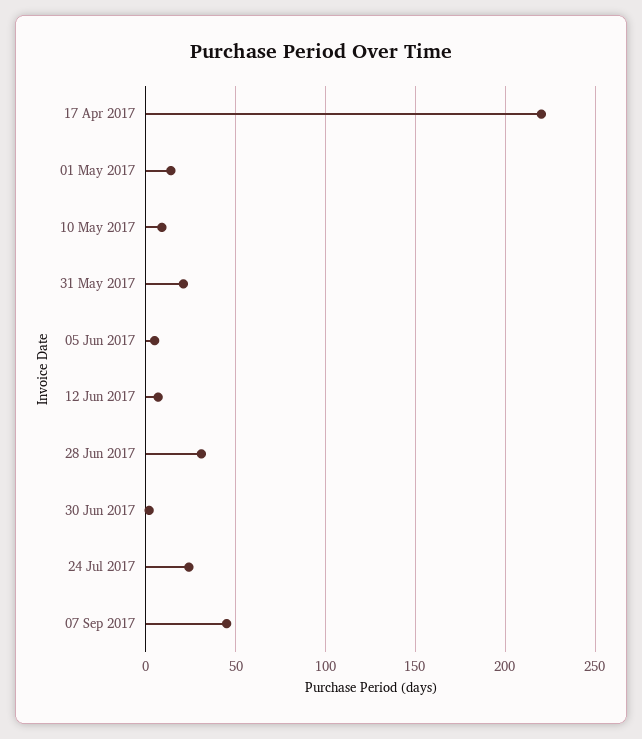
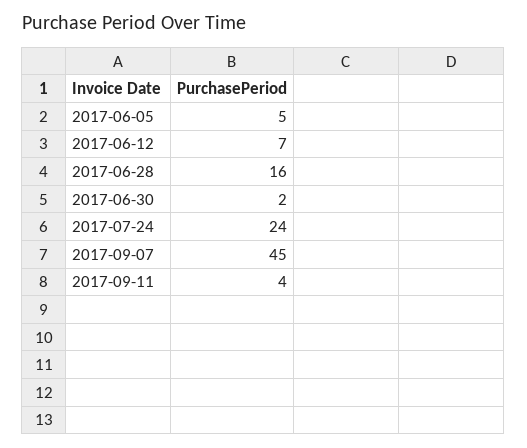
17 Apr 2017: 220 -> none
01 May 2017: 15 -> none
10 May 2017: 10 -> none
31 May 2017: 20 -> none
28 Jun 2017: 30 -> 16
2017-09-11: none -> 4

